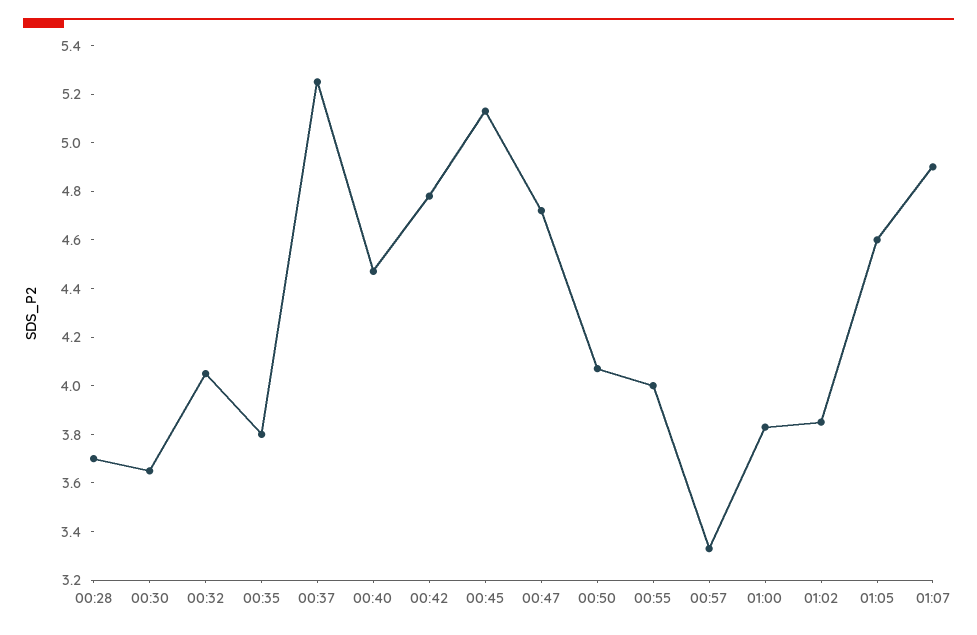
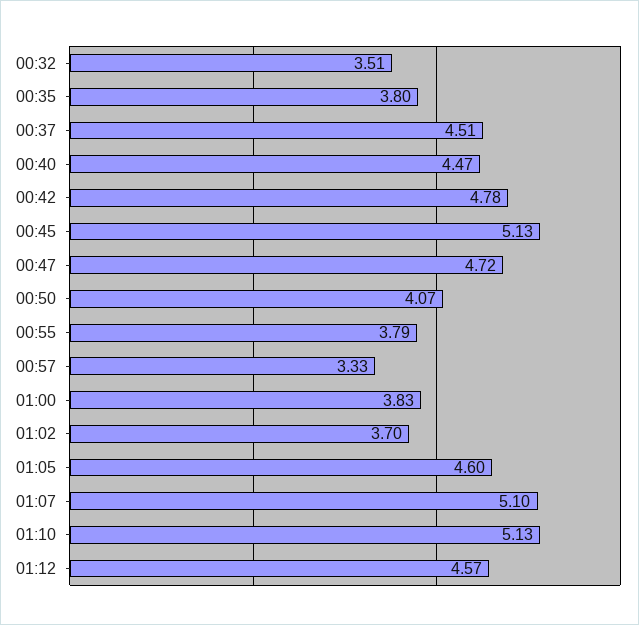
00:28: 3.7 -> none
00:30: 3.65 -> none
00:32: 4.05 -> 3.51
00:37: 5.25 -> 4.51
00:55: 4 -> 3.79
01:02: 3.85 -> 3.7
01:07: 4.9 -> 5.1
01:10: none -> 5.13
01:12: none -> 4.57

